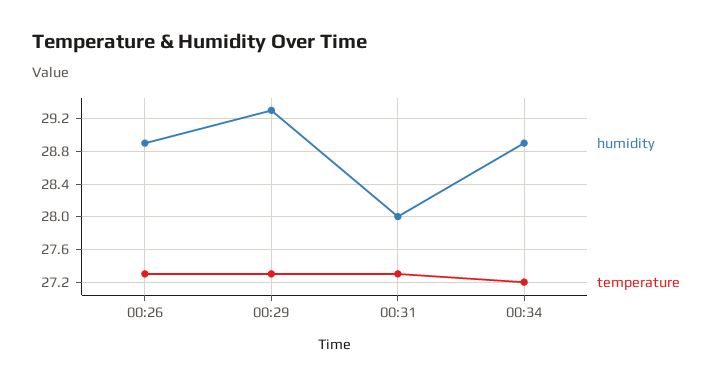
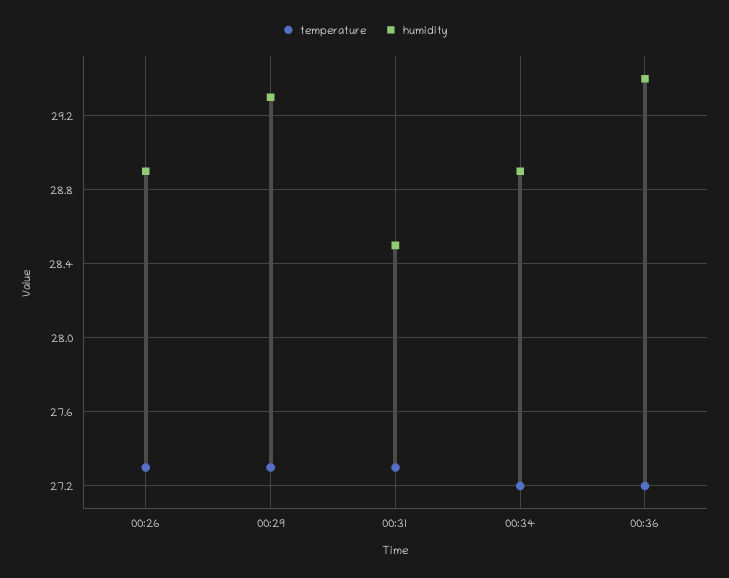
humidity, 00:31: 28 -> 28.5
temperature, 00:36: none -> 27.2
humidity, 00:36: none -> 29.4

